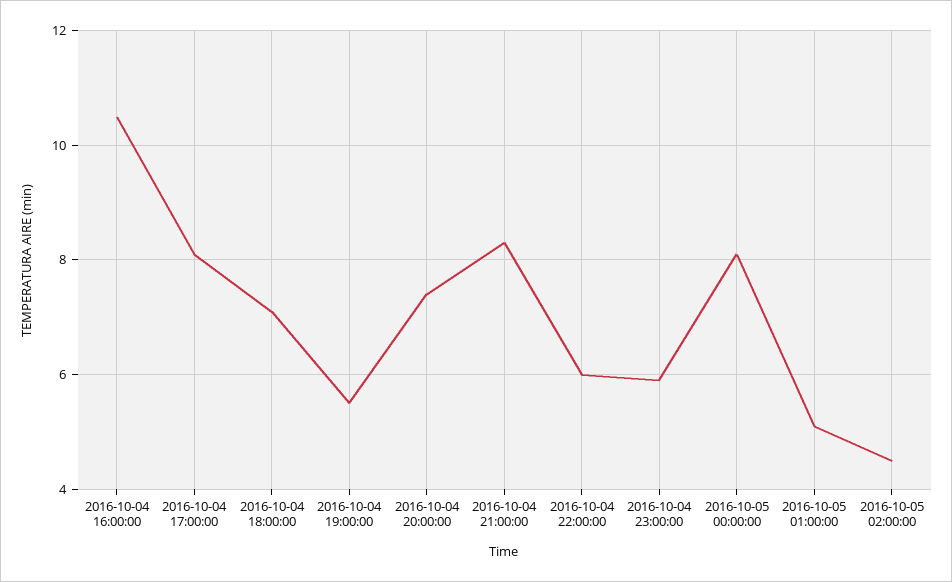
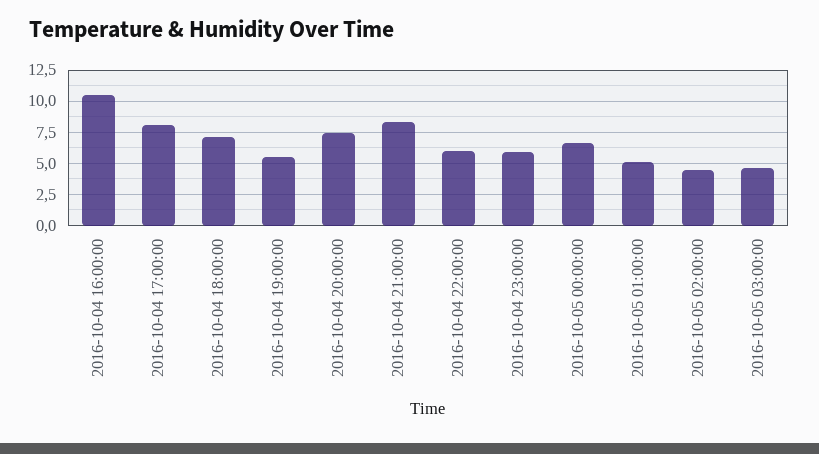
2016-10-05 00:00:00: 8 -> 6.5
2016-10-05 03:00:00: none -> 4.5

